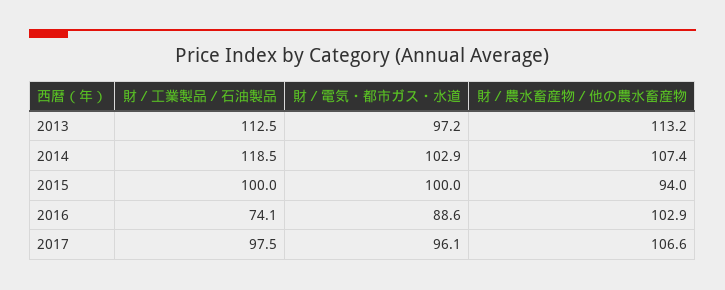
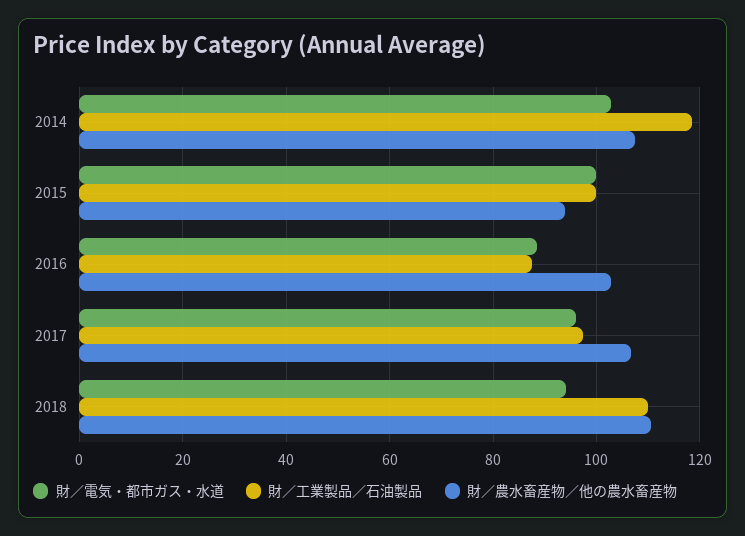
財／工業製品／石油製品, 2013: 112.5 -> none
財／電気・都市ガス・水道, 2013: 97.2 -> none
財／農水畜産物／他の農水畜産物, 2013: 113.2 -> none
財／工業製品／石油製品, 2016: 74.1 -> 88
財／電気・都市ガス・水道, 2018: none -> 94
財／工業製品／石油製品, 2018: none -> 110
財／農水畜産物／他の農水畜産物, 2018: none -> 110

